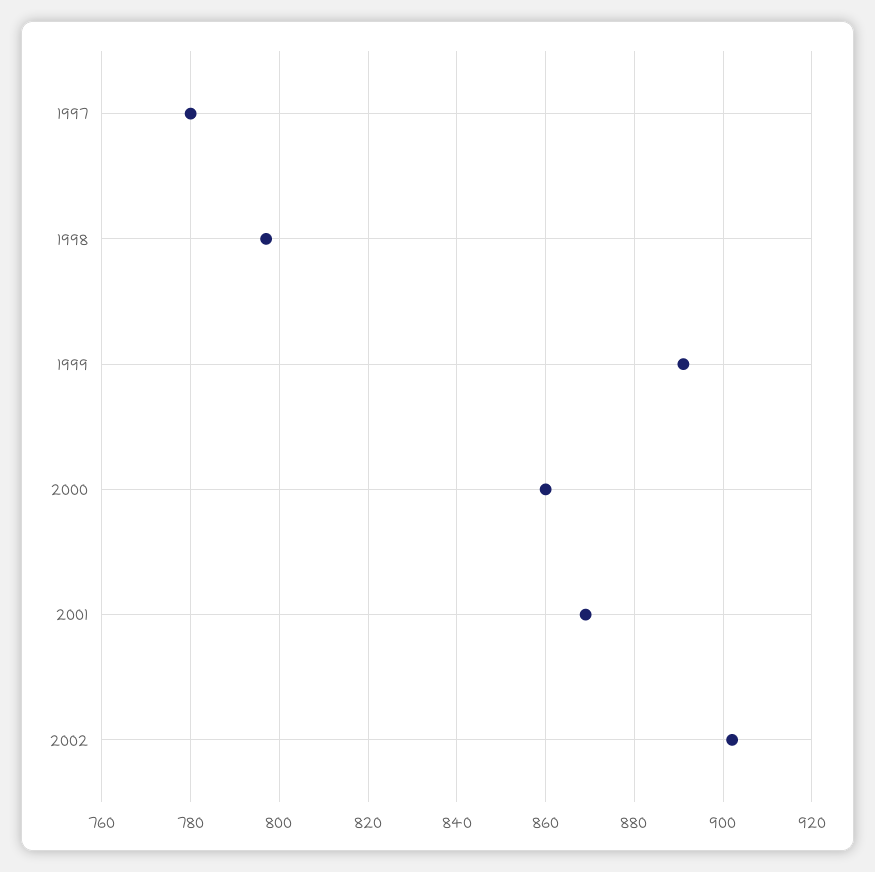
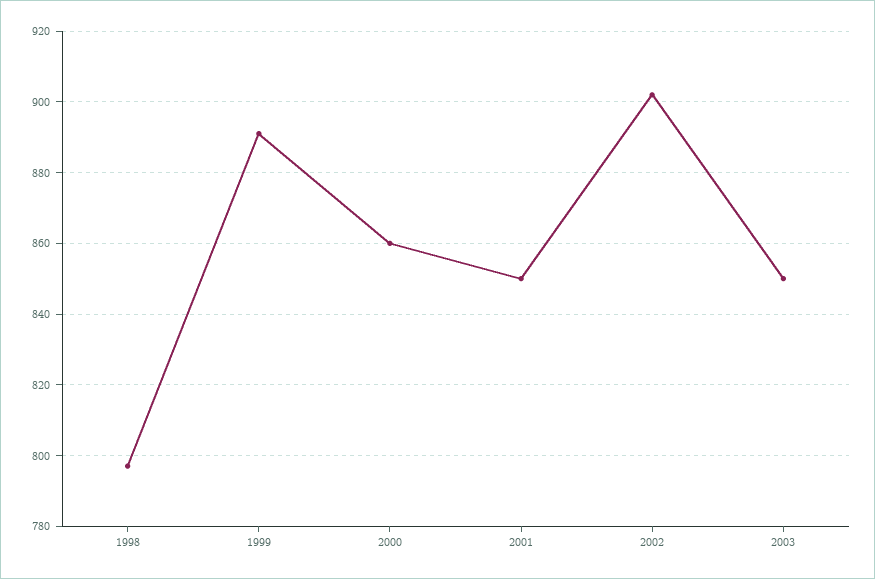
1997: 780 -> none
2001: 870 -> 850
2003: none -> 850

